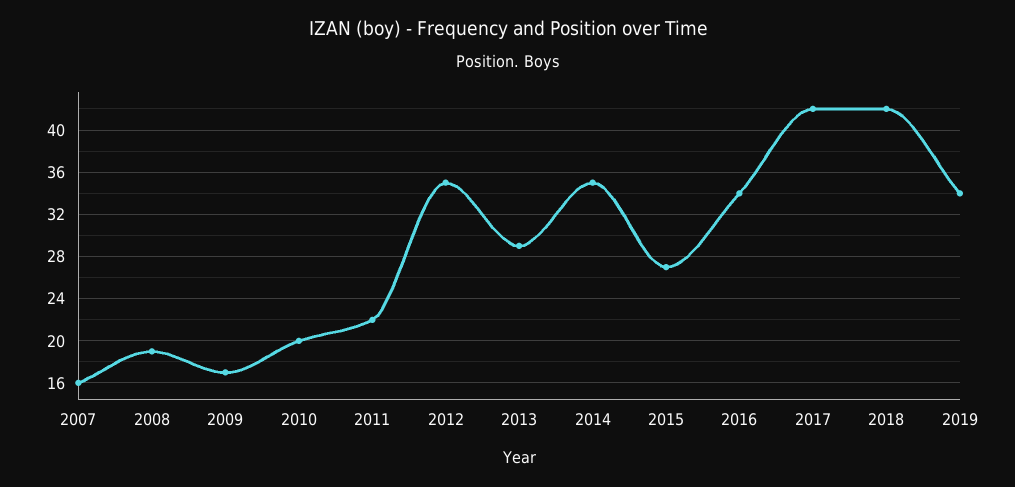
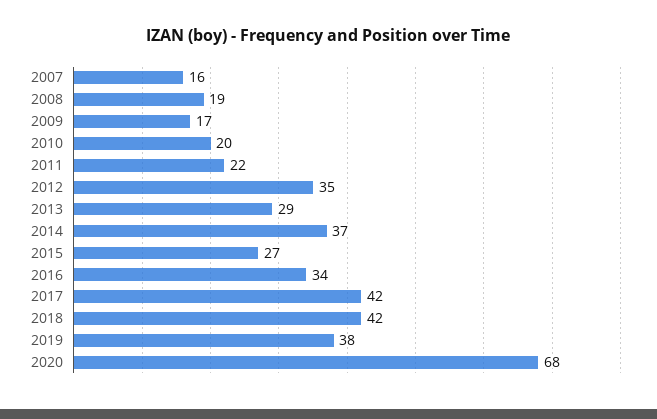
2014: 35 -> 37
2019: 34 -> 38
2020: none -> 68

